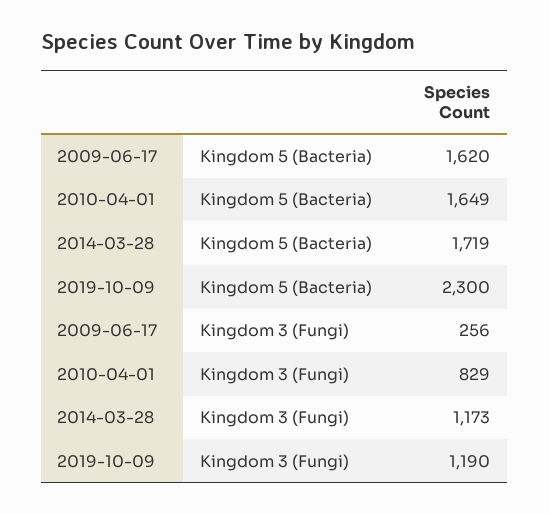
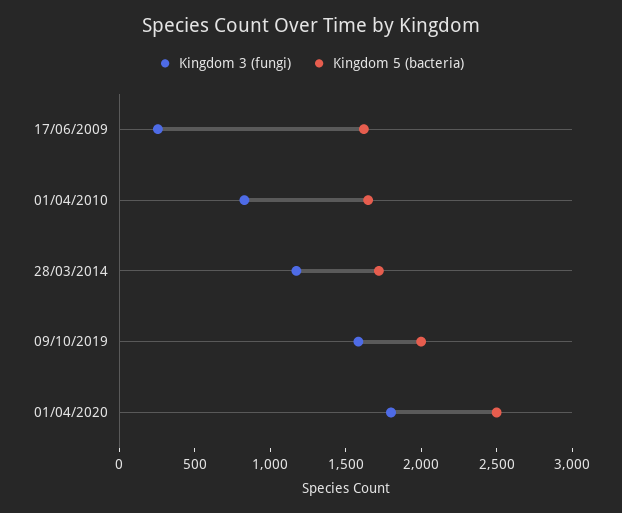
Kingdom 5 (Bacteria), 2019-10-09: 2300 -> 2000
Kingdom 3 (Fungi), 2019-10-09: 1190 -> 1600
Kingdom 3 (Fungi), 01/04/2020: none -> 1800
Kingdom 5 (Bacteria), 01/04/2020: none -> 2500

